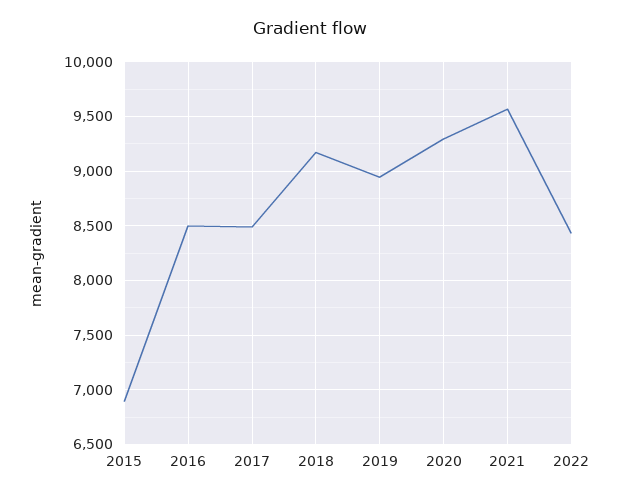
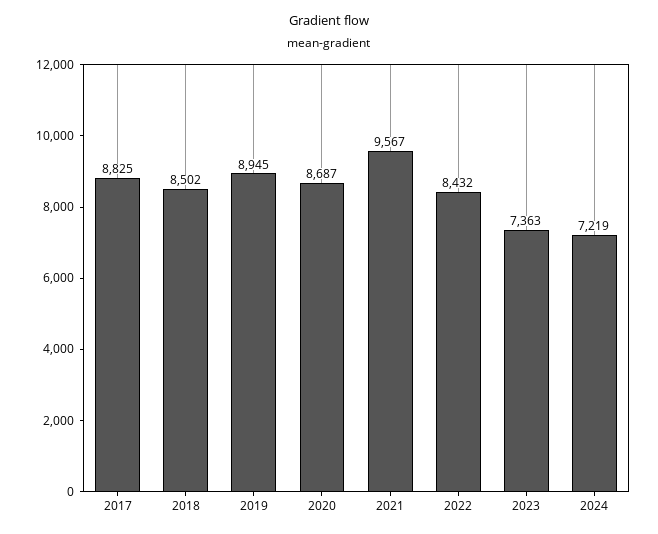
2015: 6900 -> none
2016: 8500 -> none
2017: 8500 -> 8825
2018: 9200 -> 8502
2020: 9300 -> 8687
2023: none -> 7363
2024: none -> 7219

